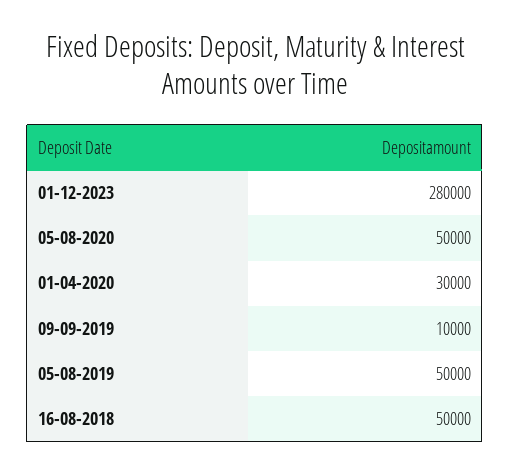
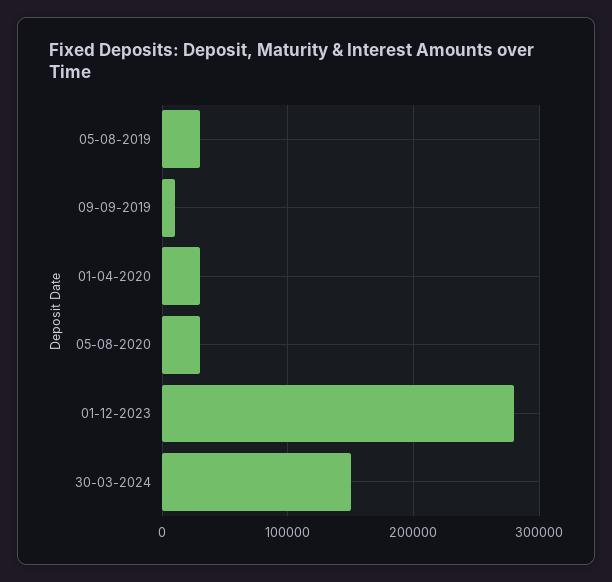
05-08-2020: 50000 -> 30000
05-08-2019: 50000 -> 30000
16-08-2018: 50000 -> none
30-03-2024: none -> 150000

